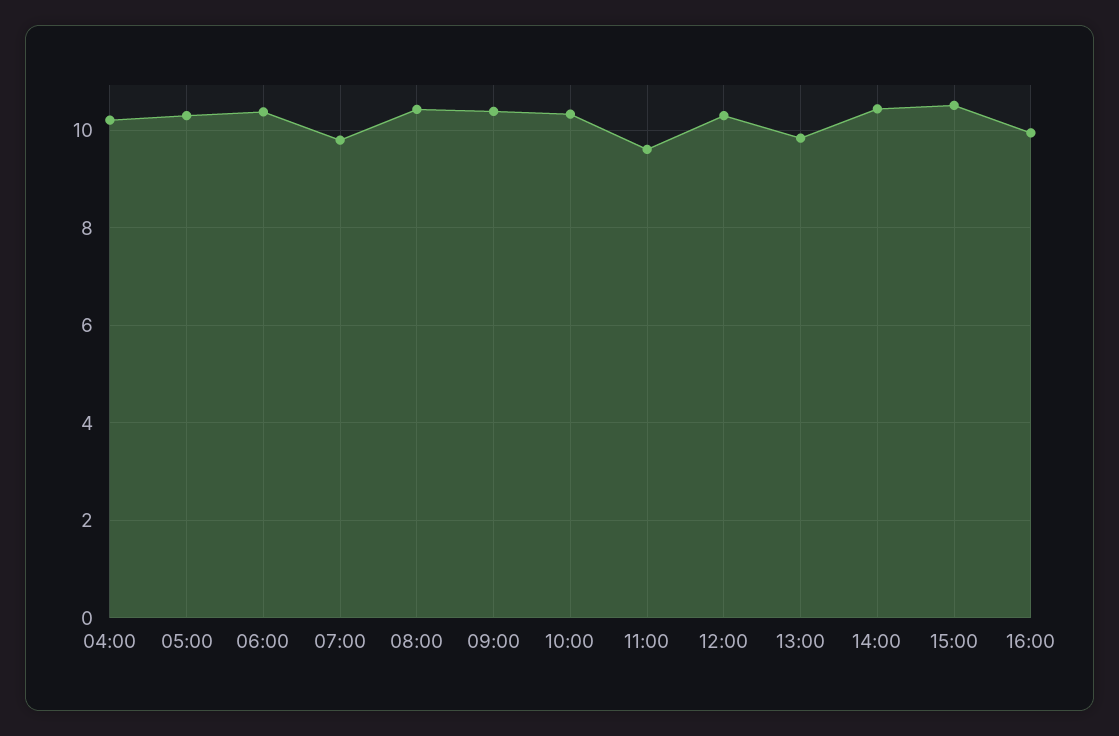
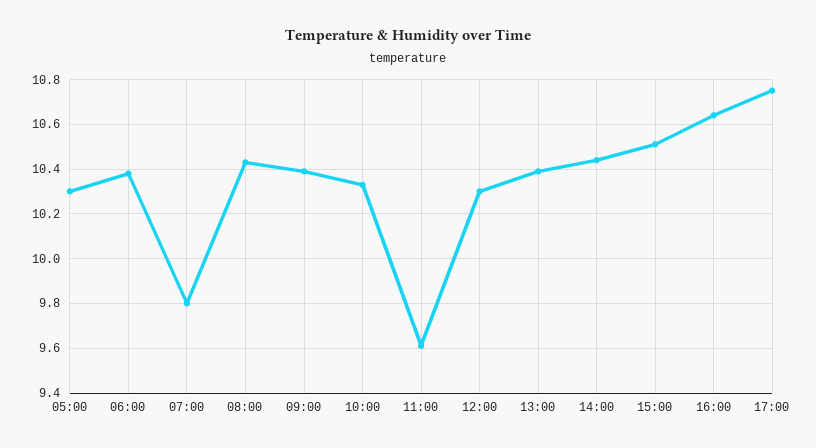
04:00: 10.2 -> none
13:00: 9.8 -> 10.4
16:00: 10 -> 10.65
17:00: none -> 10.75

